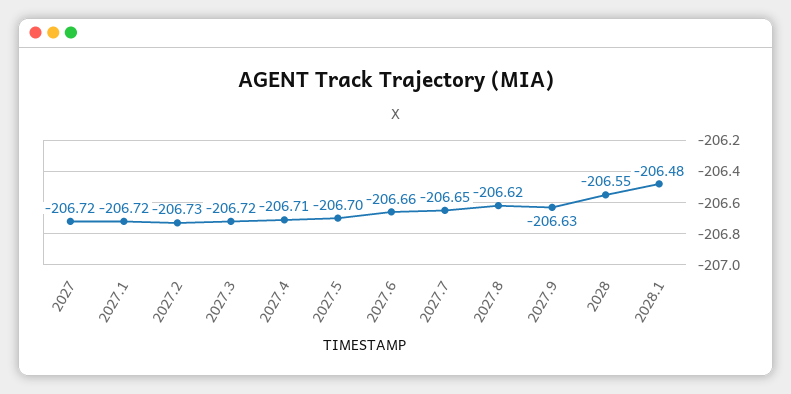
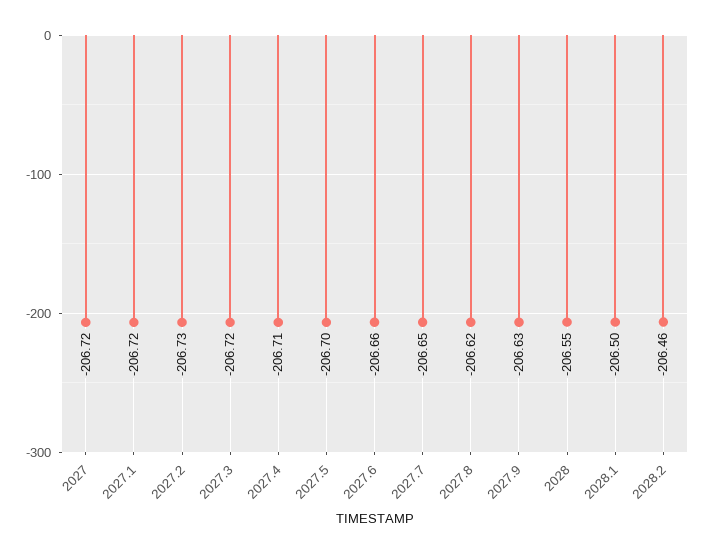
2028.1: -206.48 -> -206.5
2028.2: none -> -206.46

